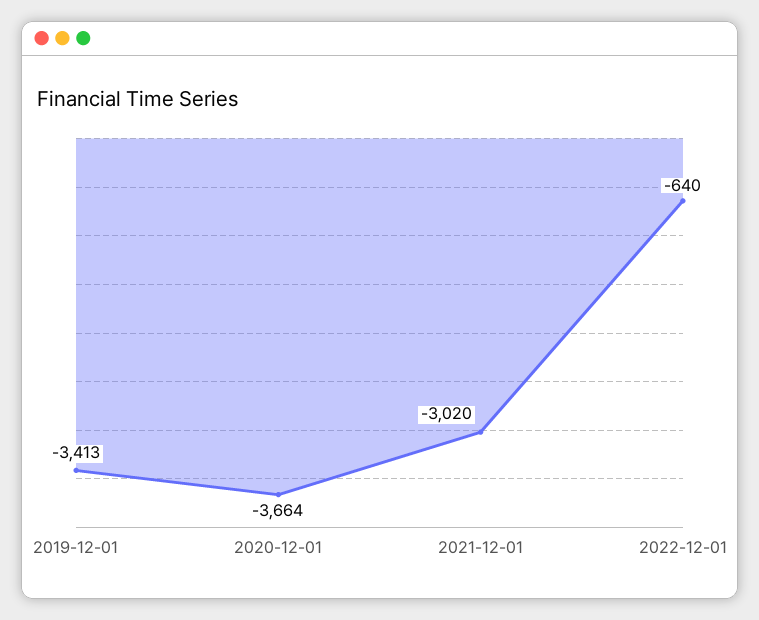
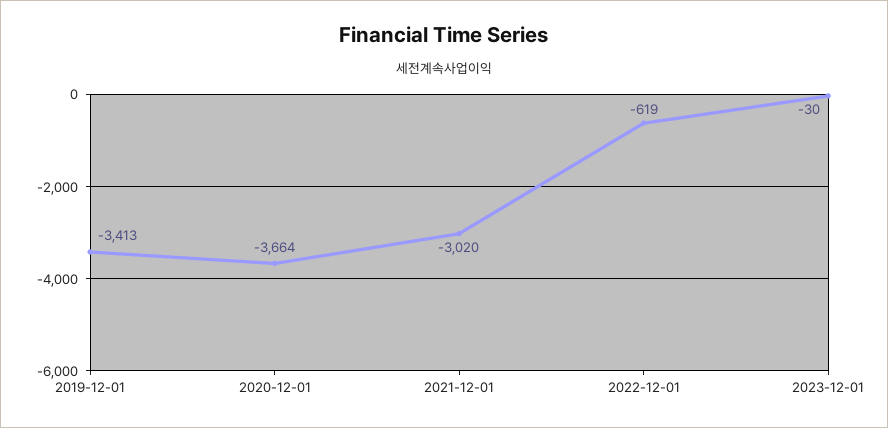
2022-12-01: -640 -> -619
2023-12-01: none -> -30

